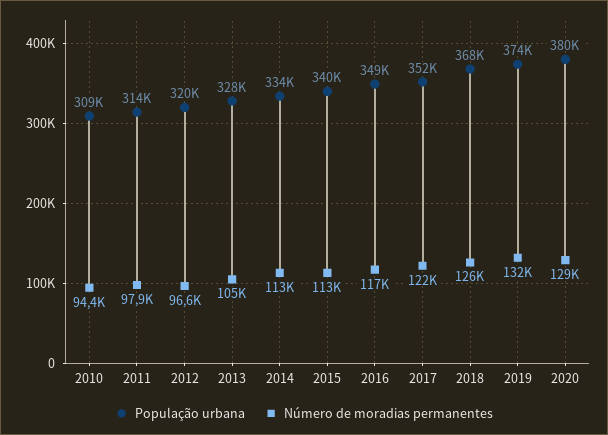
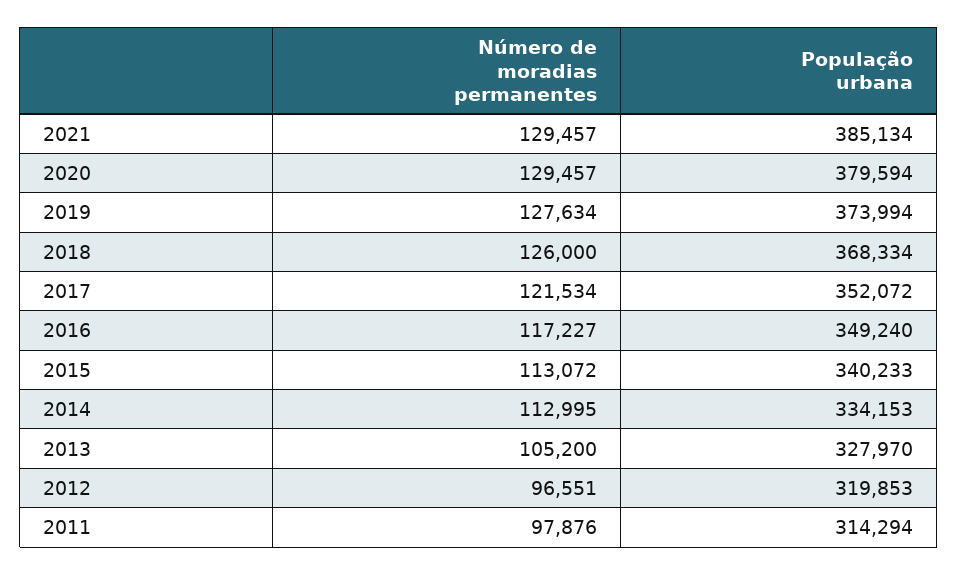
População urbana, 2010: 309000 -> none
Número de moradias permanentes, 2010: 94400 -> none
Número de moradias permanentes, 2019: 132000 -> 127634
Número de moradias permanentes, 2021: none -> 129457
População urbana, 2021: none -> 385134

